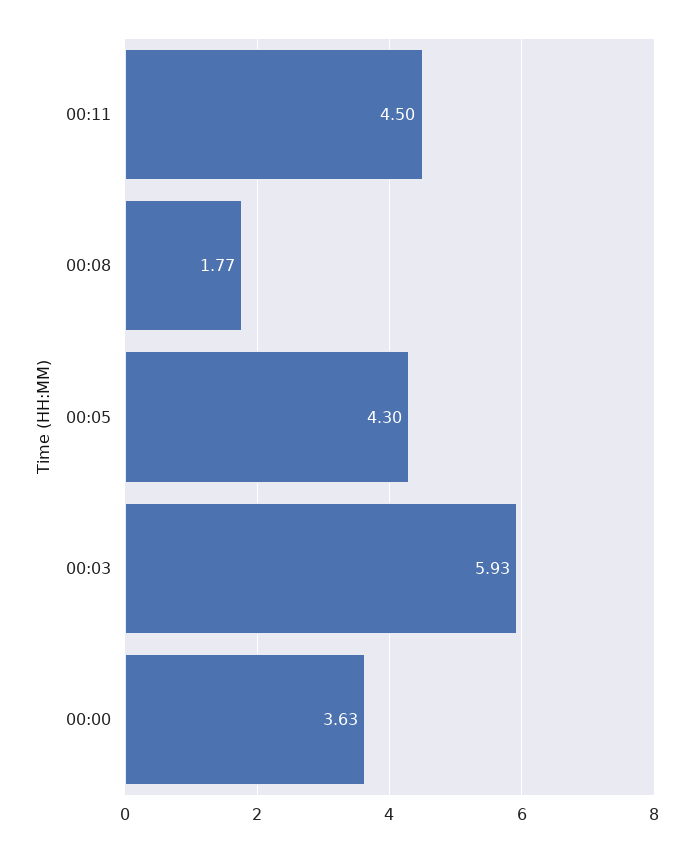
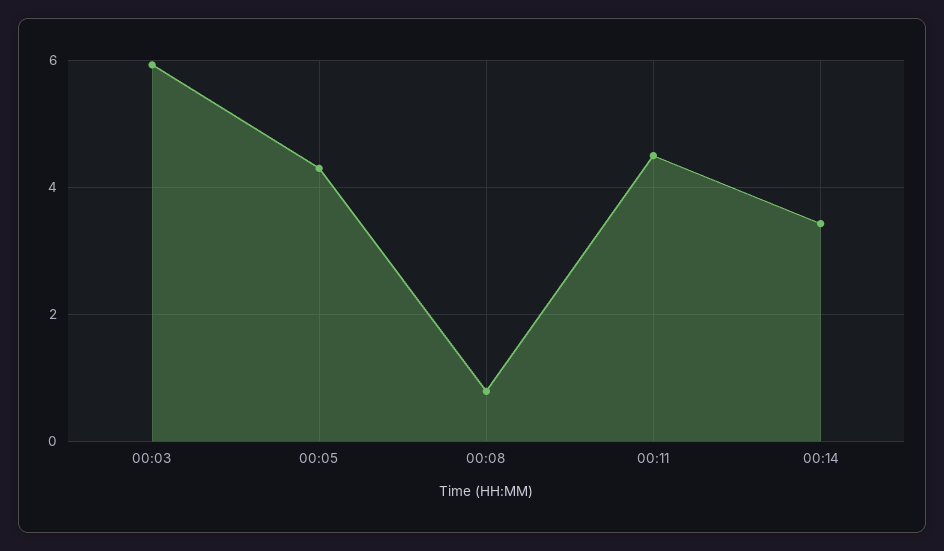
00:08: 1.77 -> 0.8
00:00: 3.63 -> none
00:14: none -> 3.4

